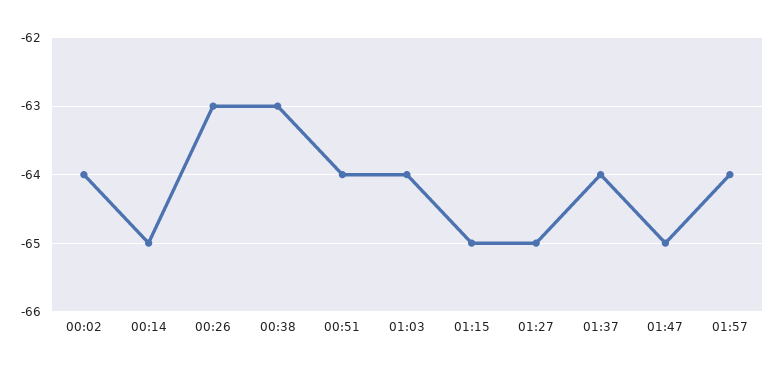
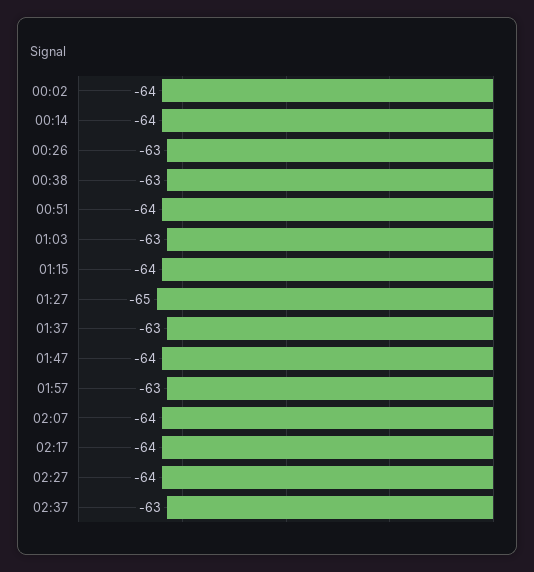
00:14: -65 -> -64
01:03: -64 -> -63
01:15: -65 -> -64
01:37: -64 -> -63
01:47: -65 -> -64
01:57: -64 -> -63
02:07: none -> -64
02:17: none -> -64
02:27: none -> -64
02:37: none -> -63

